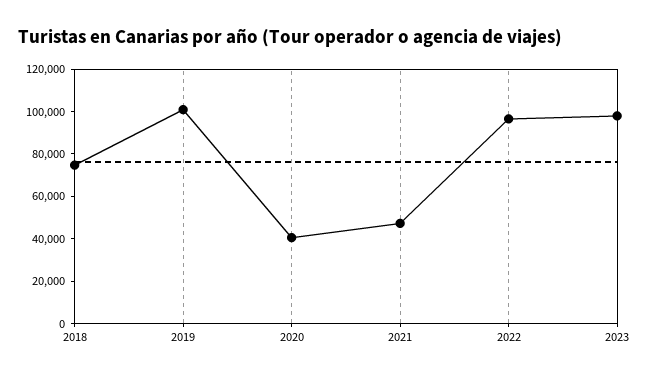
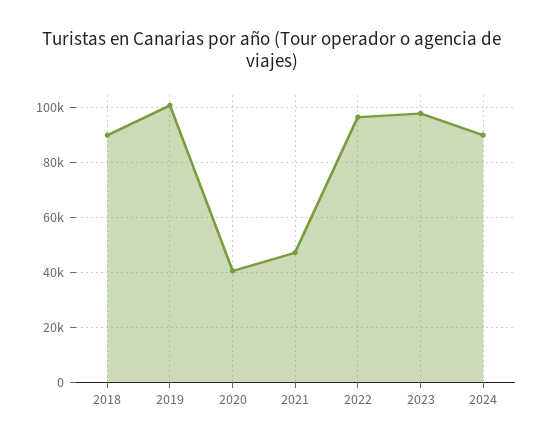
2018: 75000 -> 90000
2024: none -> 90000

